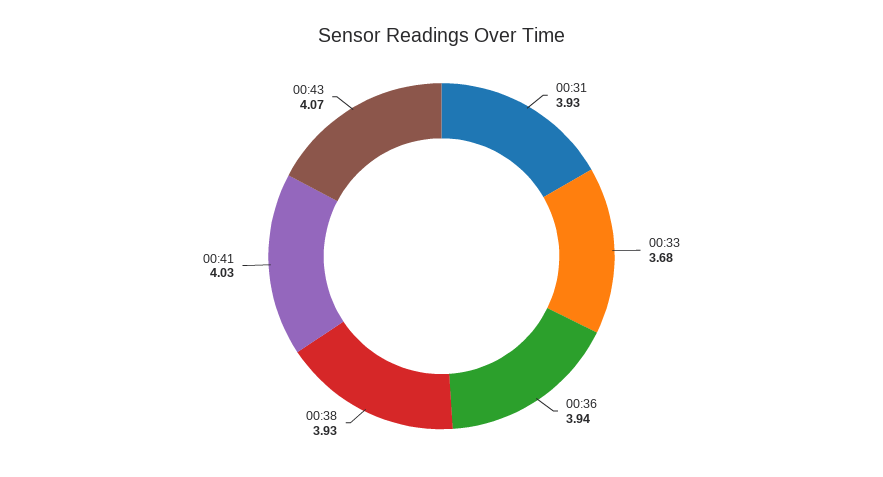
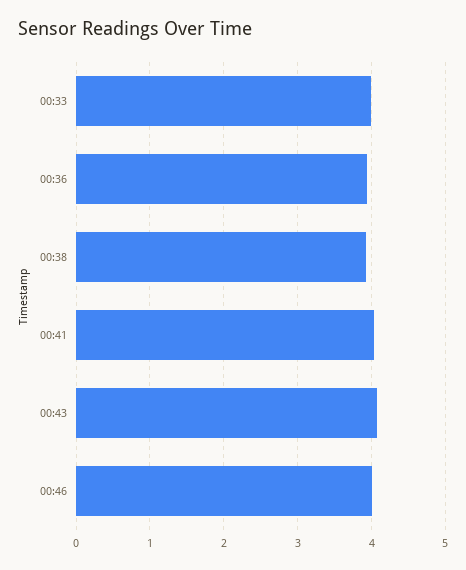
00:31: 3.93 -> none
00:33: 3.68 -> 4
00:46: none -> 4

